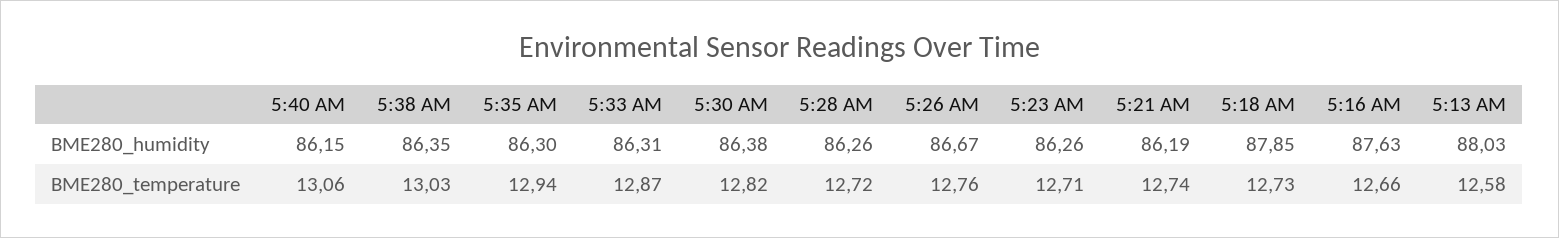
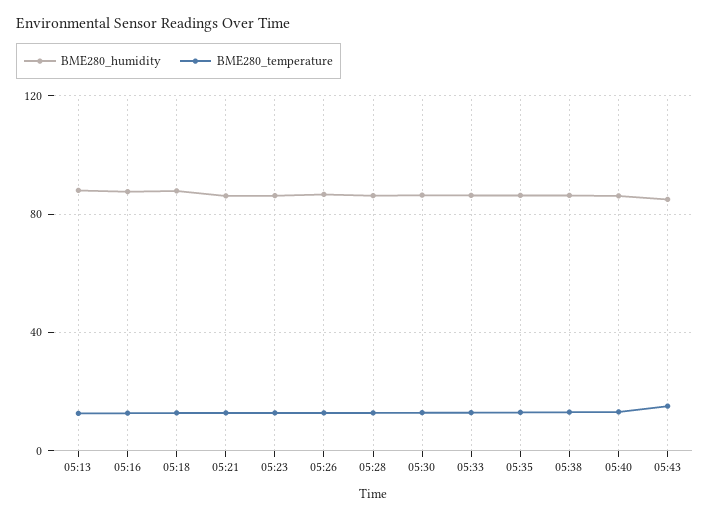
BME280_humidity, 05:43: none -> 85
BME280_temperature, 05:43: none -> 15

